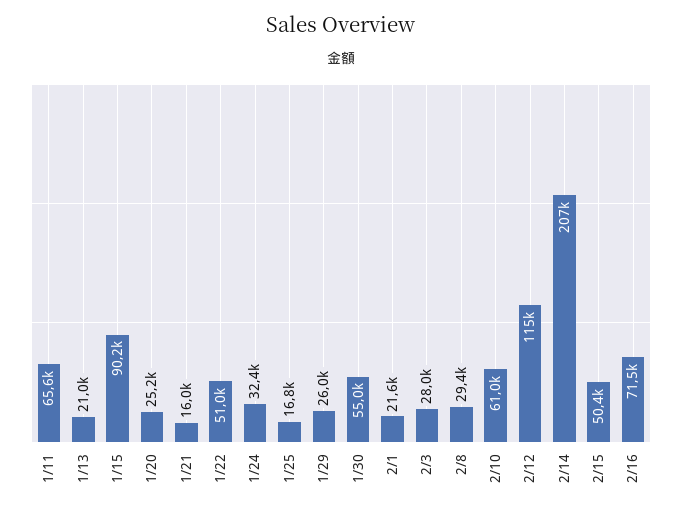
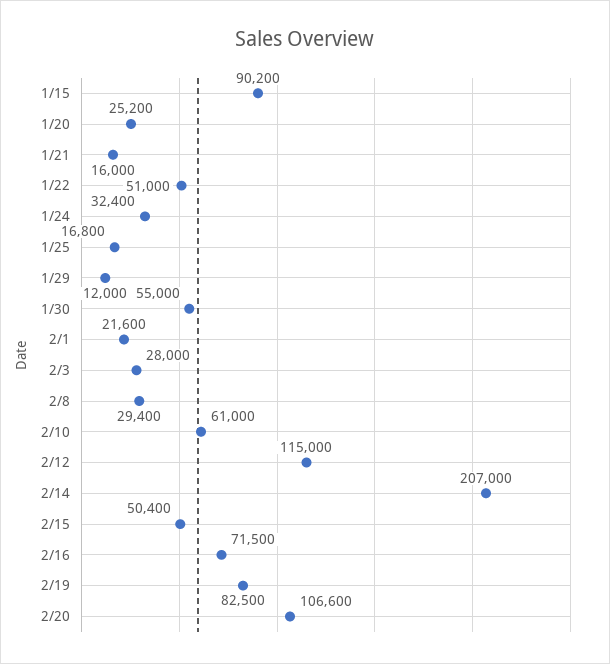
1/11: 65600 -> none
1/13: 21000 -> none
1/29: 26000 -> 12000
2/19: none -> 82500
2/20: none -> 106600

